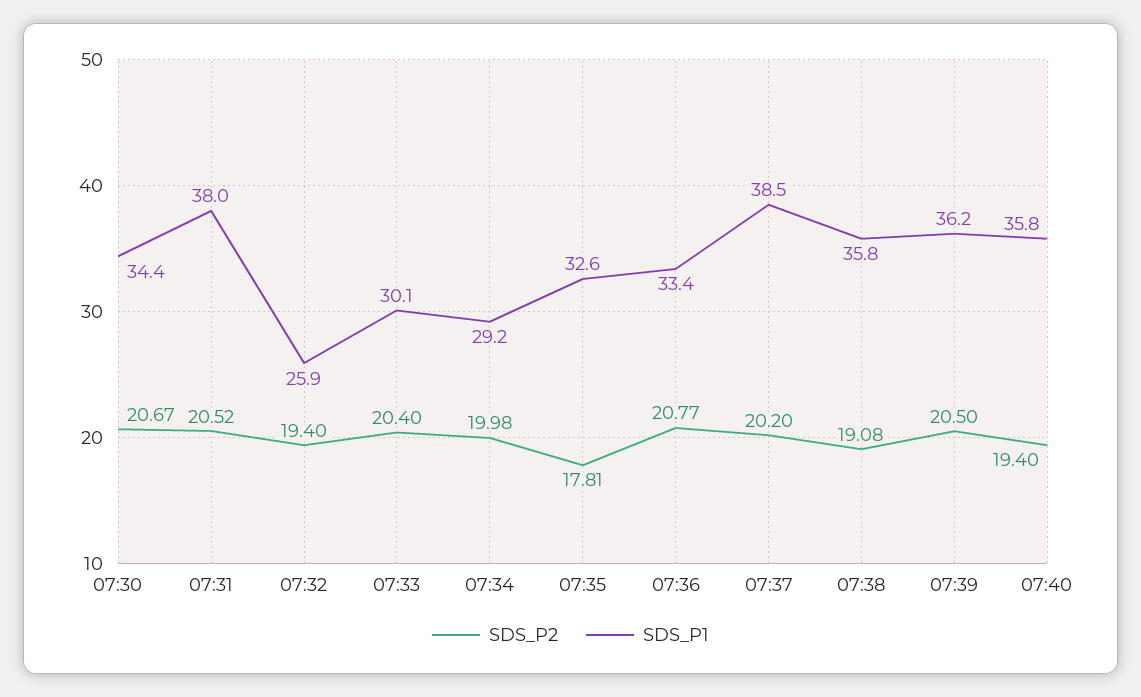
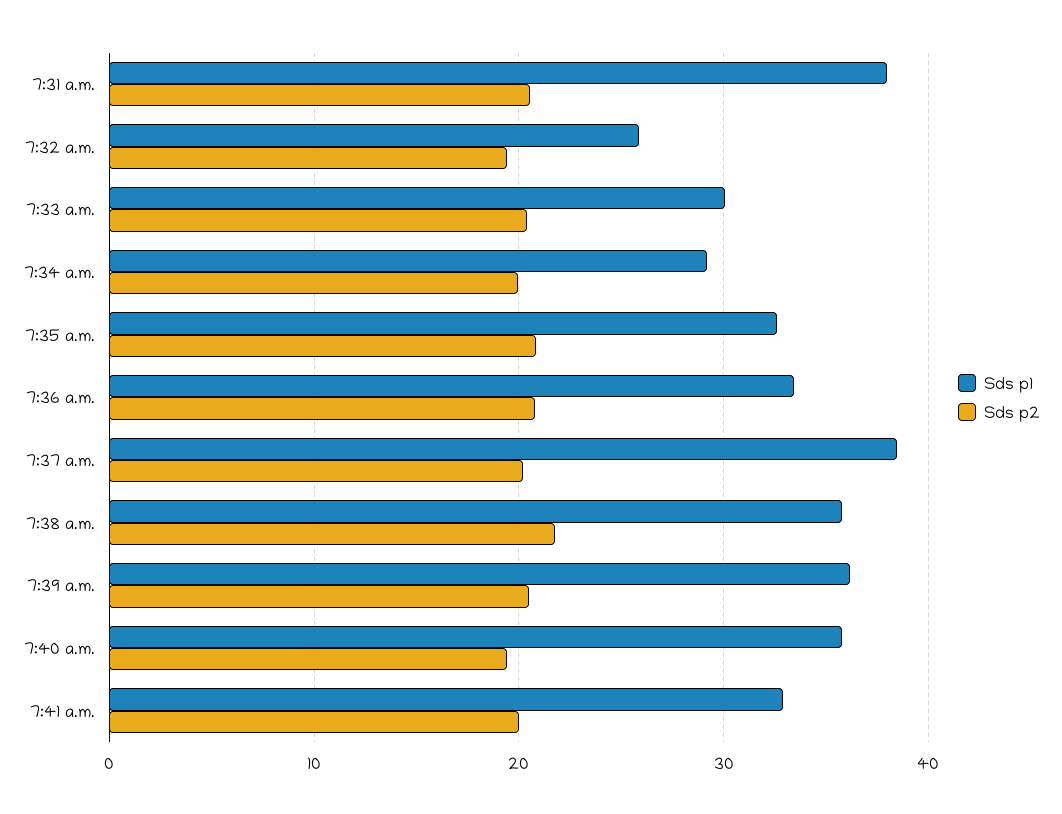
SDS_P2, 07:30: 20.67 -> none
SDS_P1, 07:30: 34.4 -> none
SDS_P2, 07:35: 17.81 -> 21
SDS_P2, 07:38: 19.08 -> 22
SDS_P1, 7:41 a.m.: none -> 33
SDS_P2, 7:41 a.m.: none -> 20

